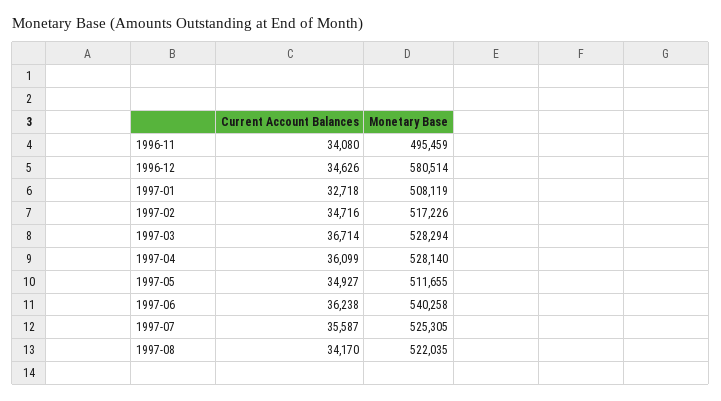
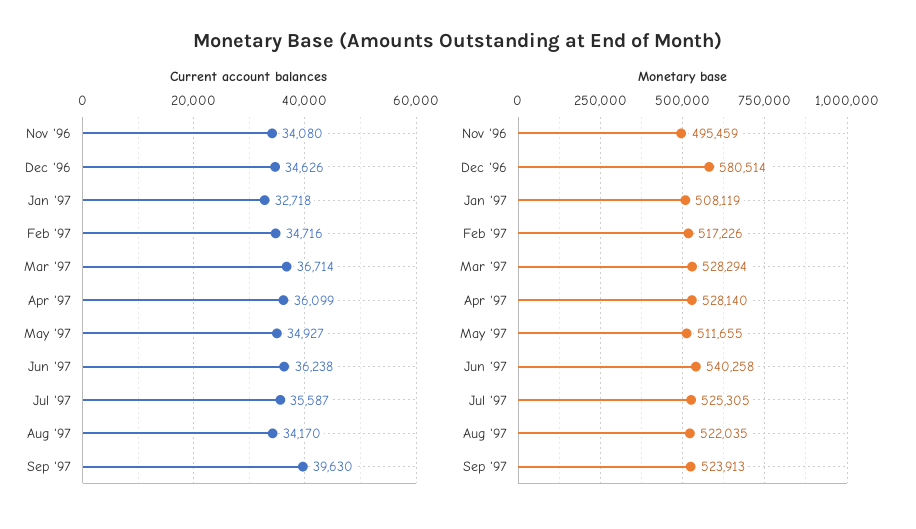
Current Account Balances, Sep '97: none -> 39630
Monetary Base, Sep '97: none -> 523913

